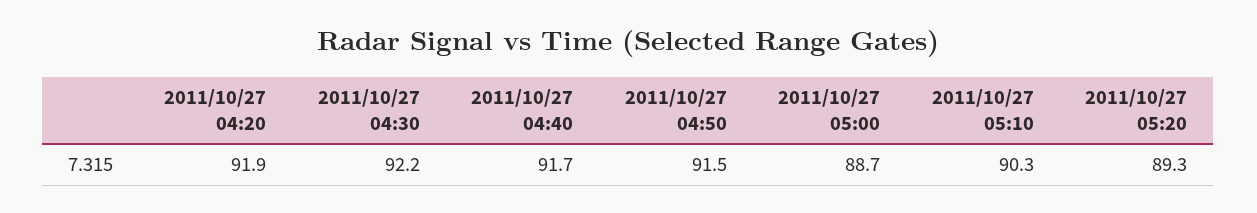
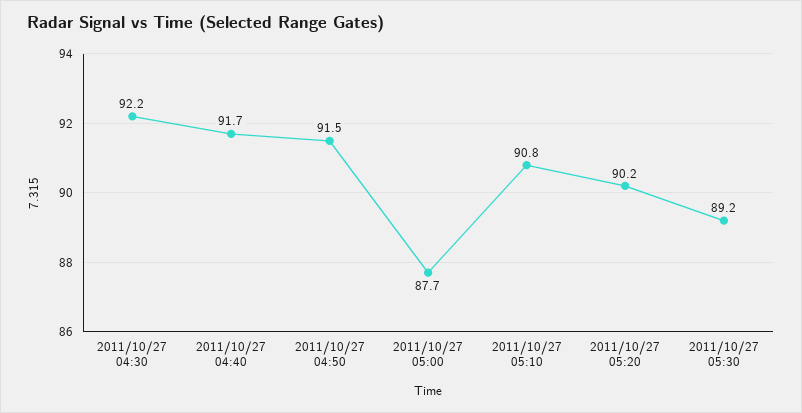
2011/10/27 04:20: 91.9 -> none
2011/10/27 05:00: 88.7 -> 87.7
2011/10/27 05:10: 90.3 -> 90.8
2011/10/27 05:20: 89.3 -> 90.2
2011/10/27 05:30: none -> 89.2

